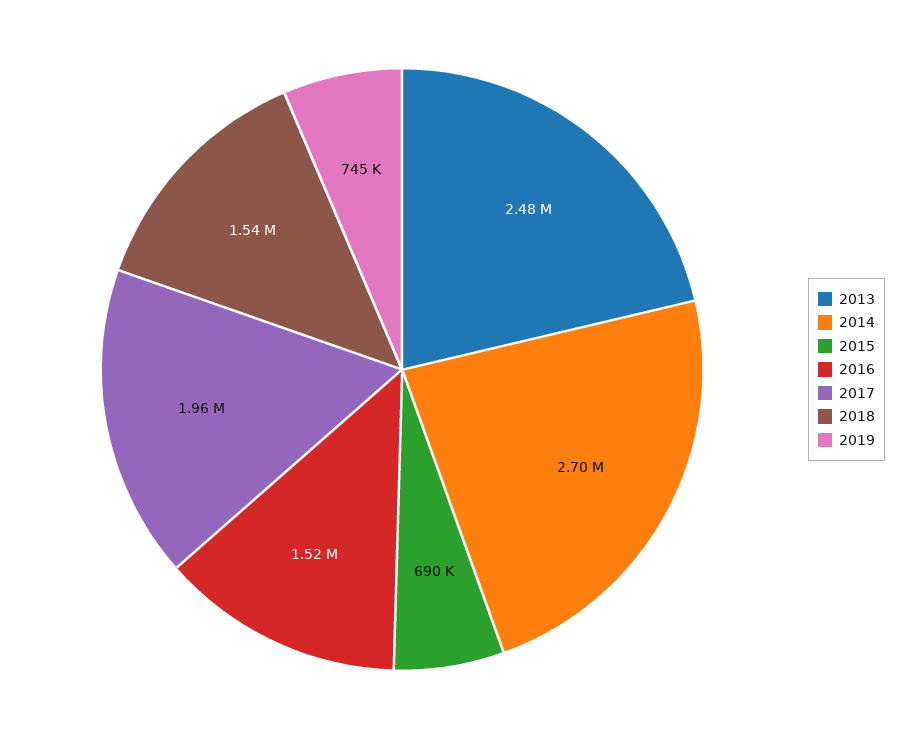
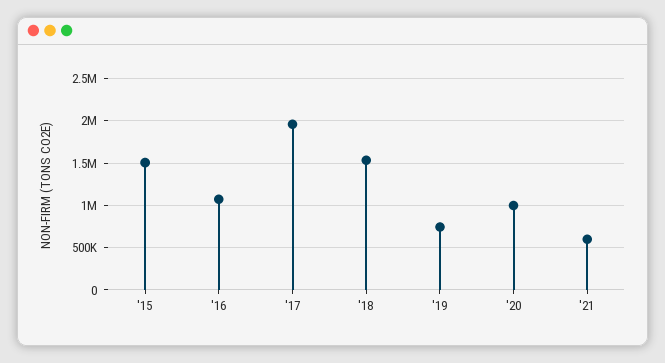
2013: 2480000 -> none
2014: 2700000 -> none
2015: 690000 -> 1500000
2016: 1520000 -> 1100000
'20: none -> 1000000
'21: none -> 600000

